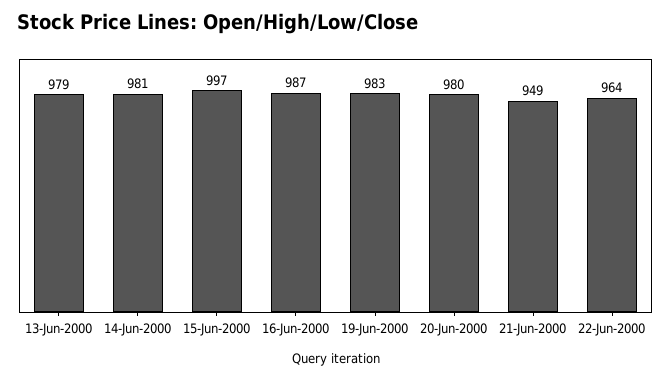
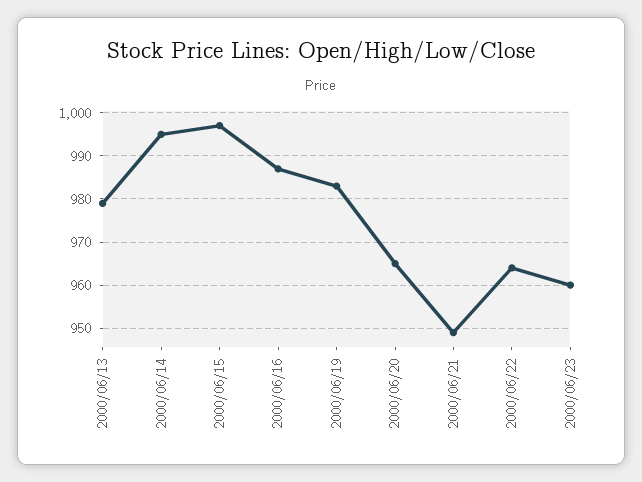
14-Jun-2000: 981 -> 995
20-Jun-2000: 980 -> 965
2000/06/23: none -> 960

